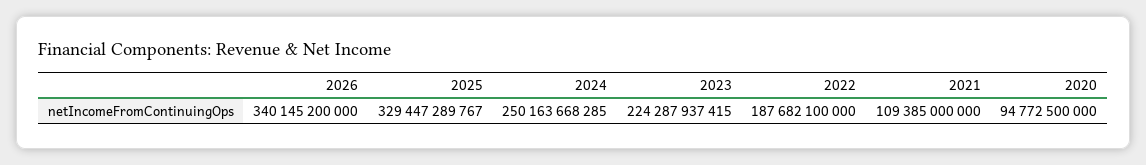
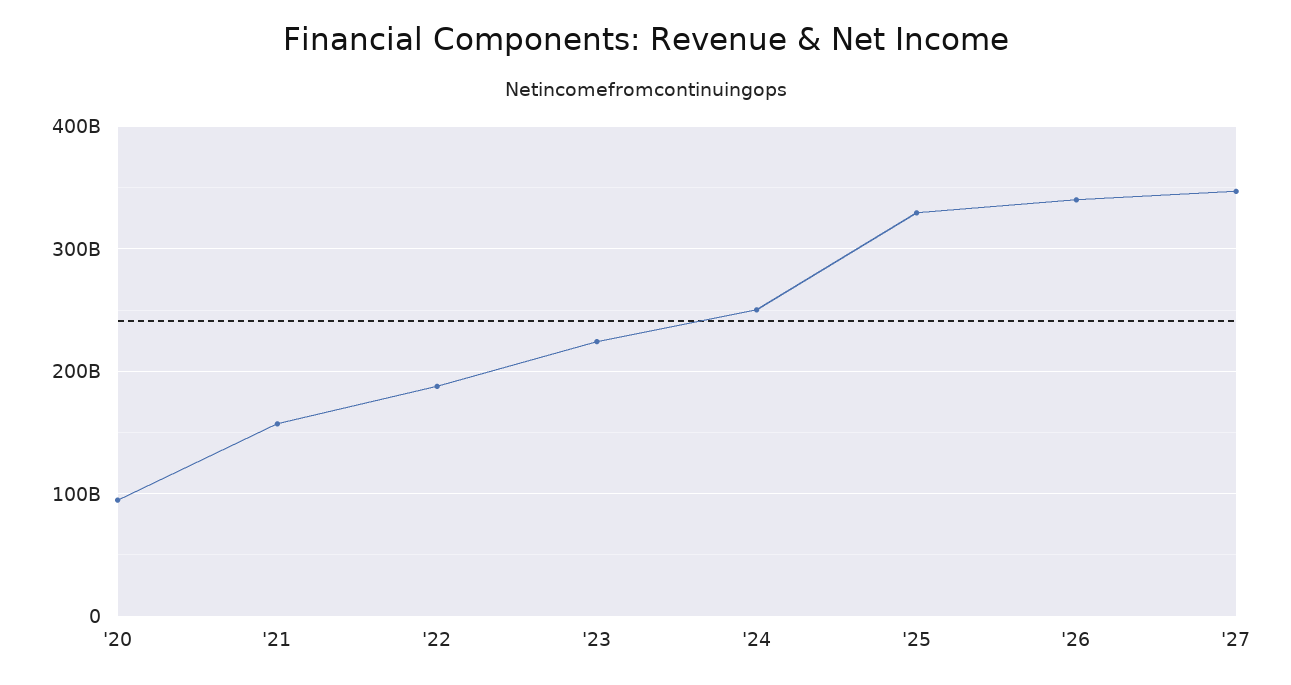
2021: 109385000000 -> 160000000000
'27: none -> 350000000000

